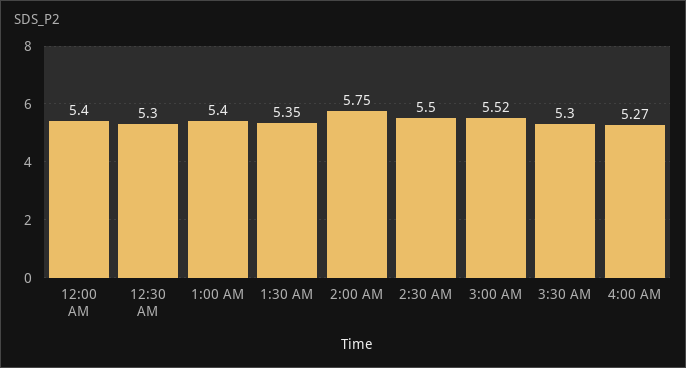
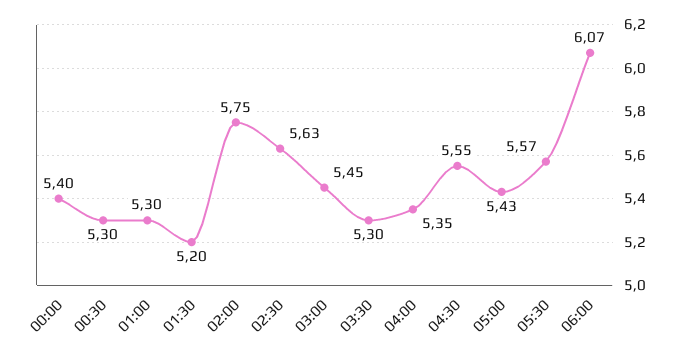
1:00 AM: 5.4 -> 5.3
1:30 AM: 5.35 -> 5.2
2:30 AM: 5.5 -> 5.63
3:00 AM: 5.52 -> 5.45
4:00 AM: 5.27 -> 5.35
04:30: none -> 5.55
05:00: none -> 5.43
05:30: none -> 5.57
06:00: none -> 6.07

